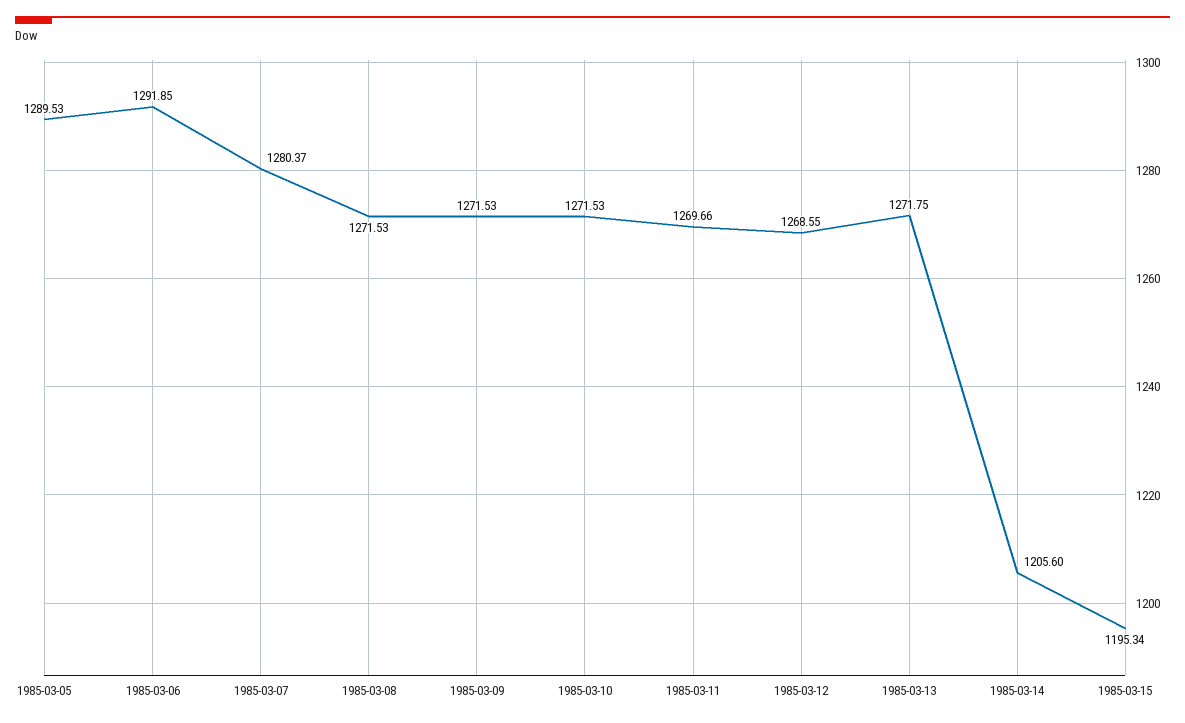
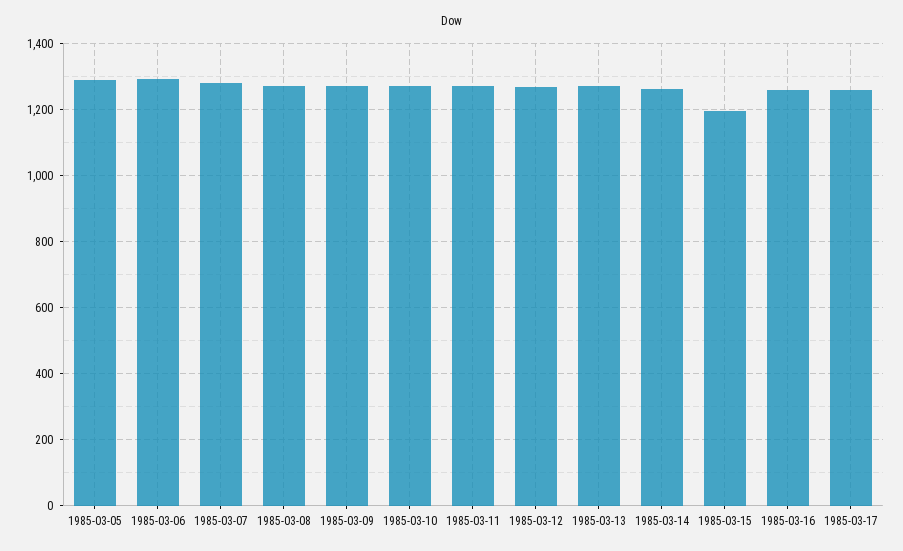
1985-03-14: 1205.6 -> 1260
1985-03-16: none -> 1260
1985-03-17: none -> 1260

